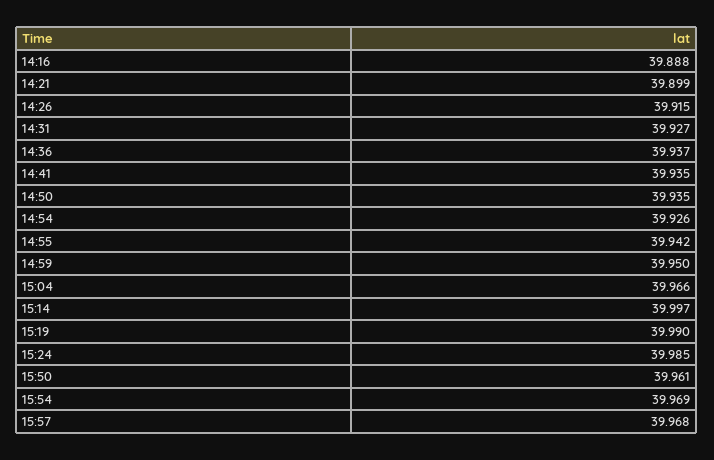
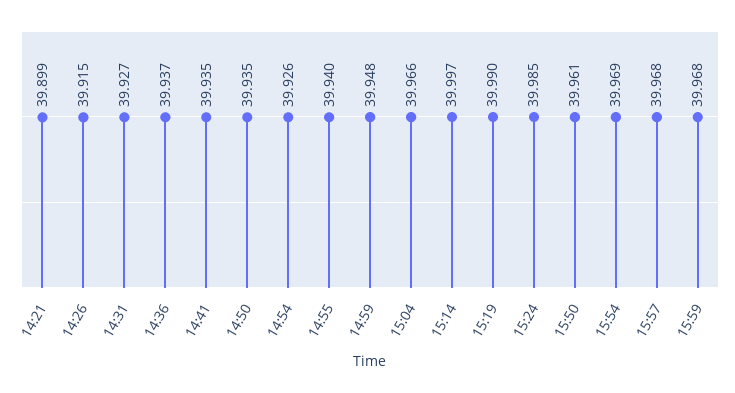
14:16: 39.888 -> none
14:55: 39.942 -> 39.94
14:59: 39.95 -> 39.948
15:59: none -> 39.968

